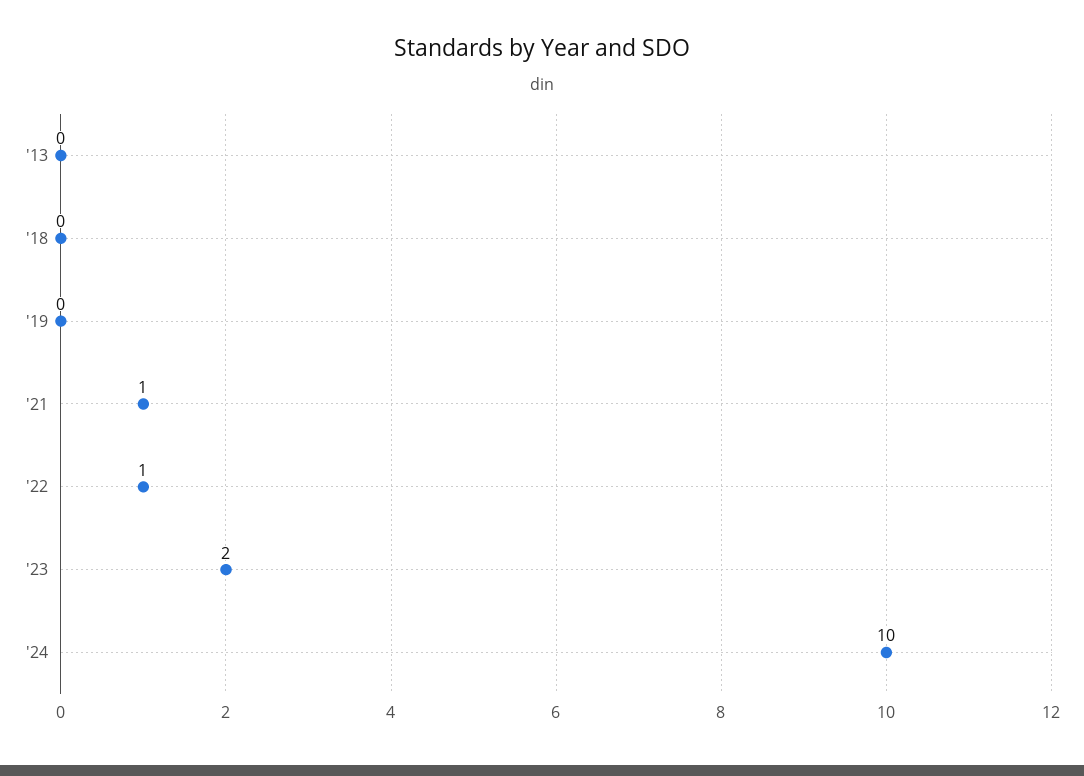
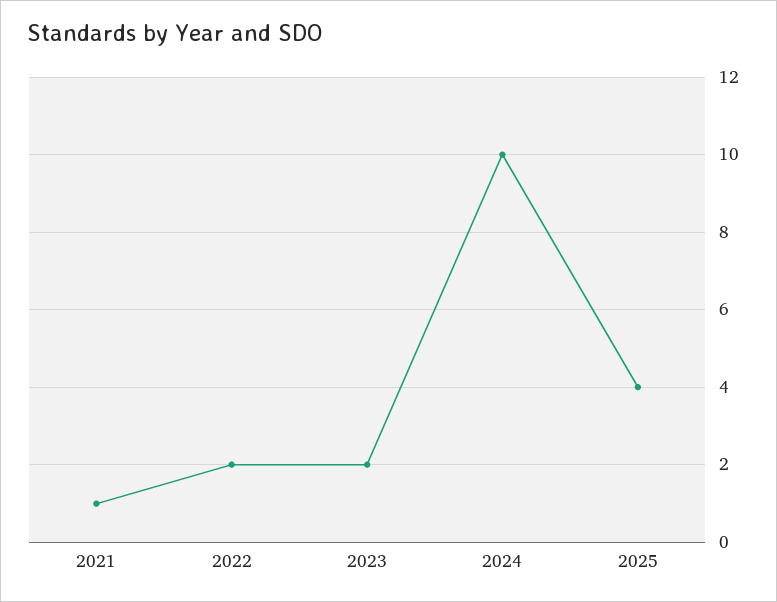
'13: 0 -> none
'18: 0 -> none
'19: 0 -> none
'22: 1 -> 2
2025: none -> 4

